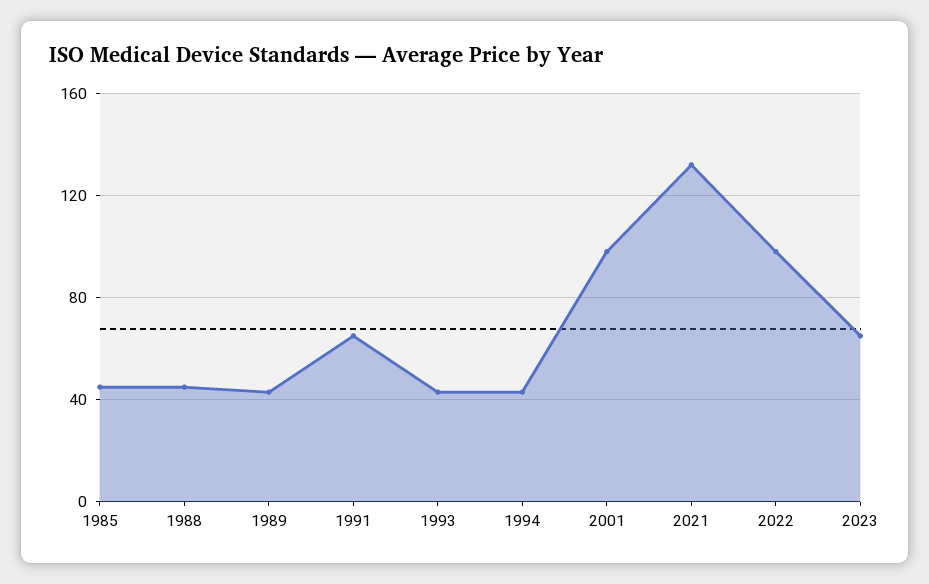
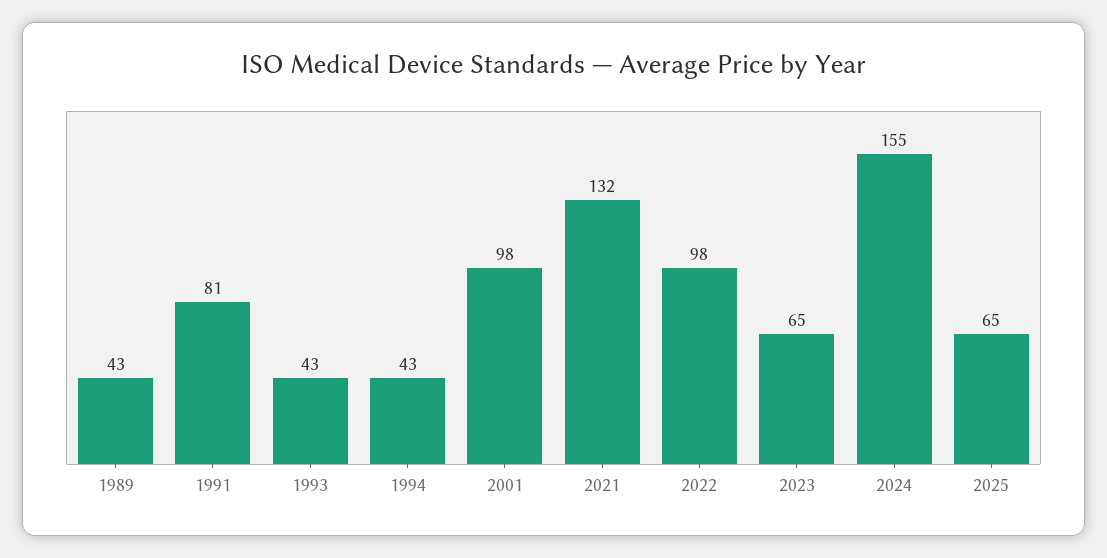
1985: 45 -> none
1988: 45 -> none
1991: 65 -> 81
2024: none -> 155
2025: none -> 65

